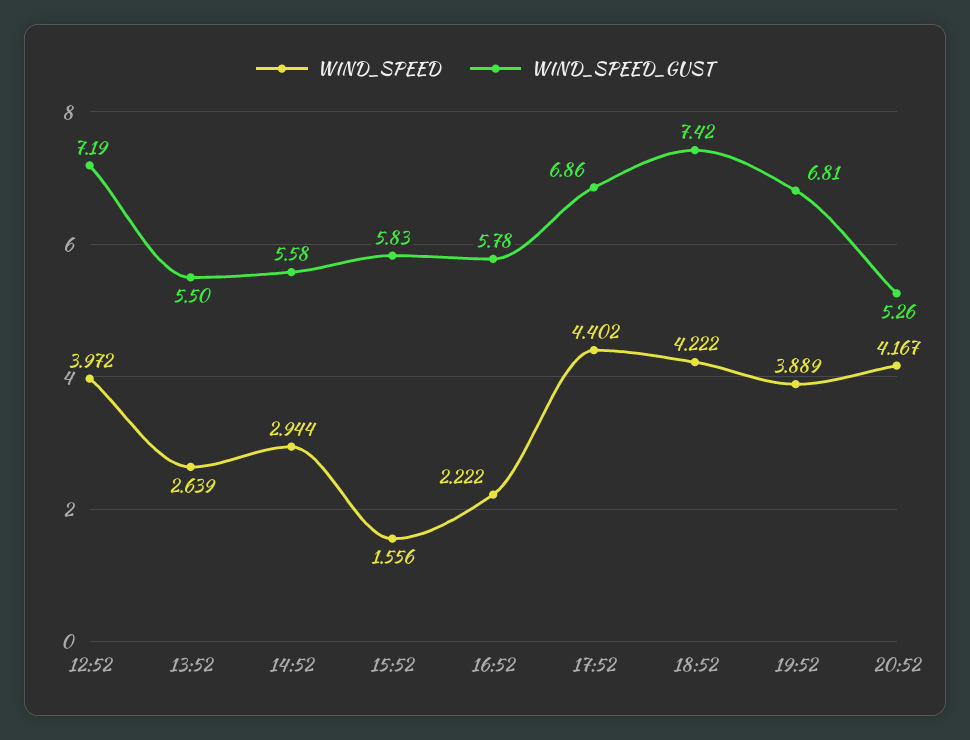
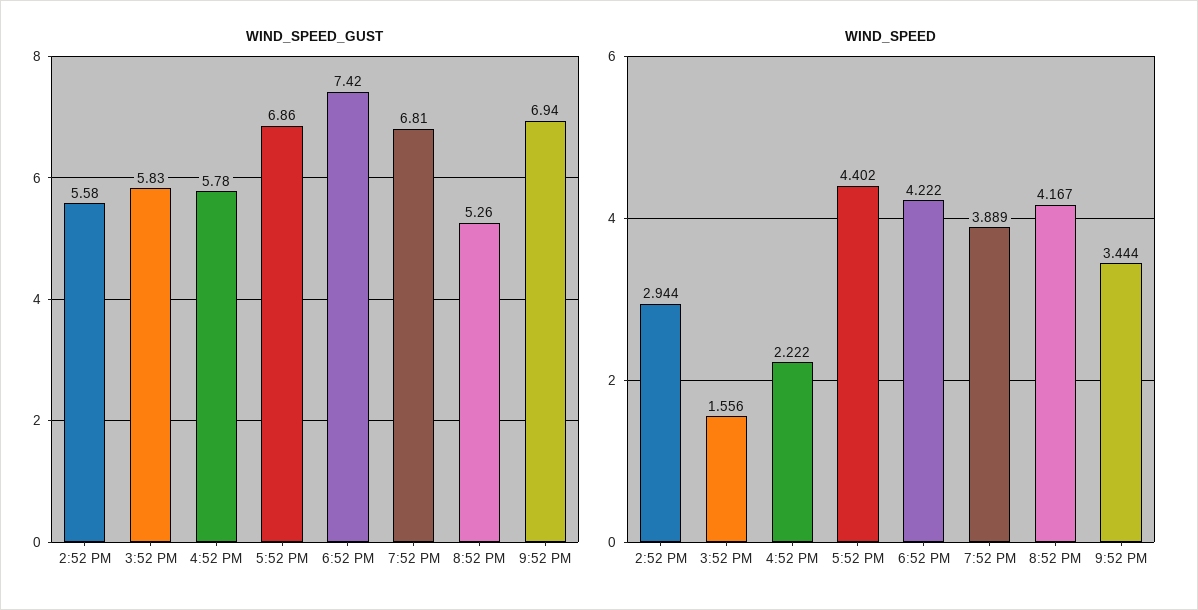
WIND_SPEED, 12:52: 3.972 -> none
WIND_SPEED_GUST, 12:52: 7.19 -> none
WIND_SPEED, 13:52: 2.639 -> none
WIND_SPEED_GUST, 13:52: 5.5 -> none
WIND_SPEED_GUST, 9:52 PM: none -> 6.94
WIND_SPEED, 9:52 PM: none -> 3.444

